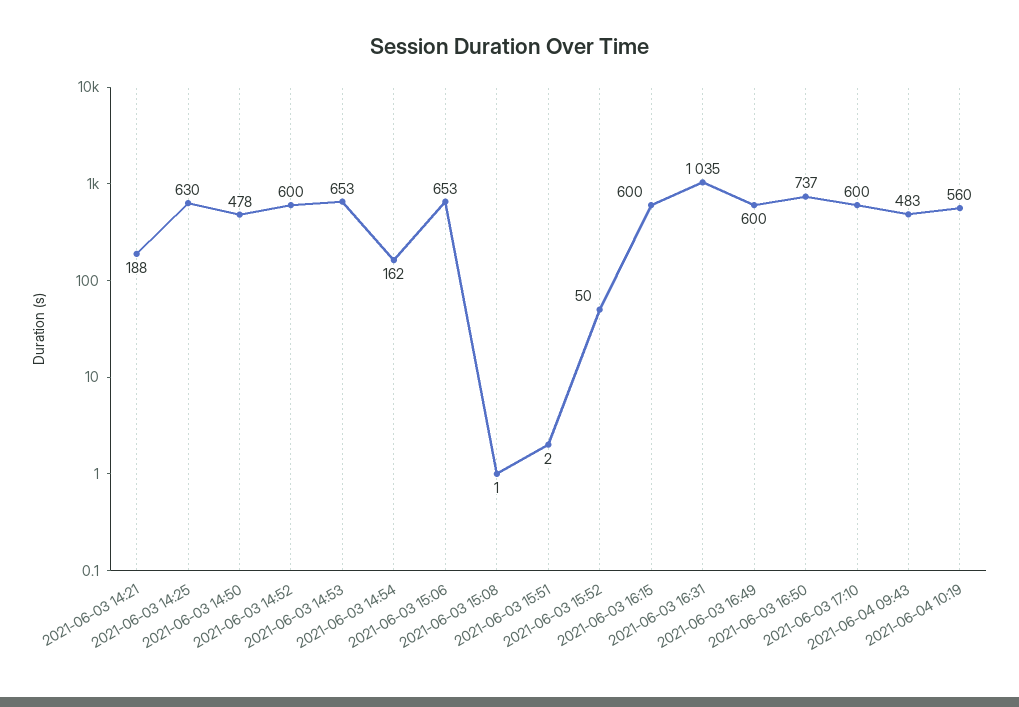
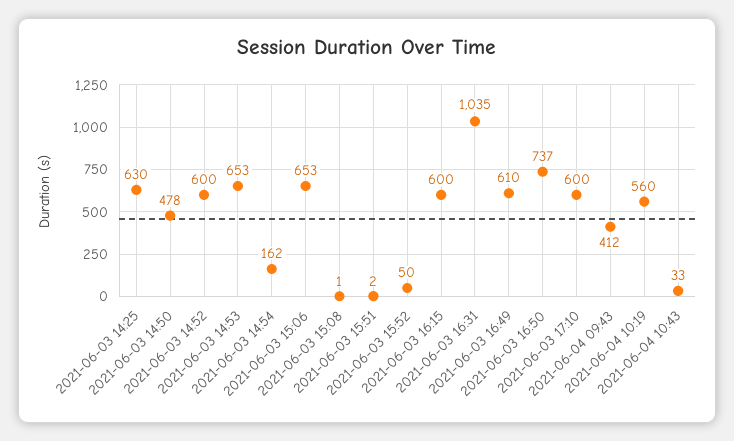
2021-06-03 14:21: 188 -> none
2021-06-03 16:49: 600 -> 610
2021-06-04 09:43: 483 -> 412
2021-06-04 10:43: none -> 33

